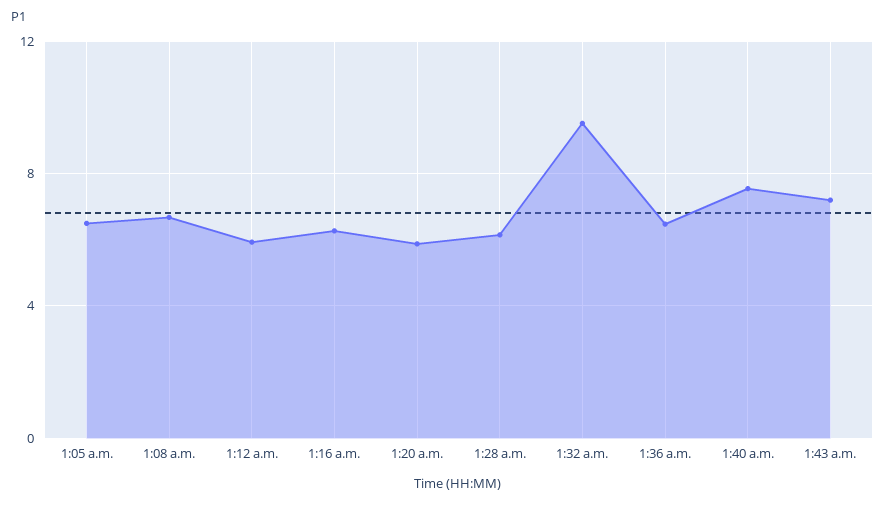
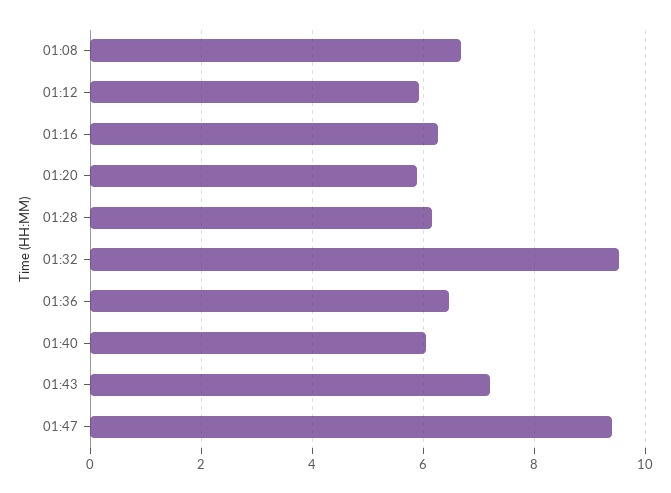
1:05 a.m.: 6.5 -> none
1:40 a.m.: 7.5 -> 6
01:47: none -> 9.4

